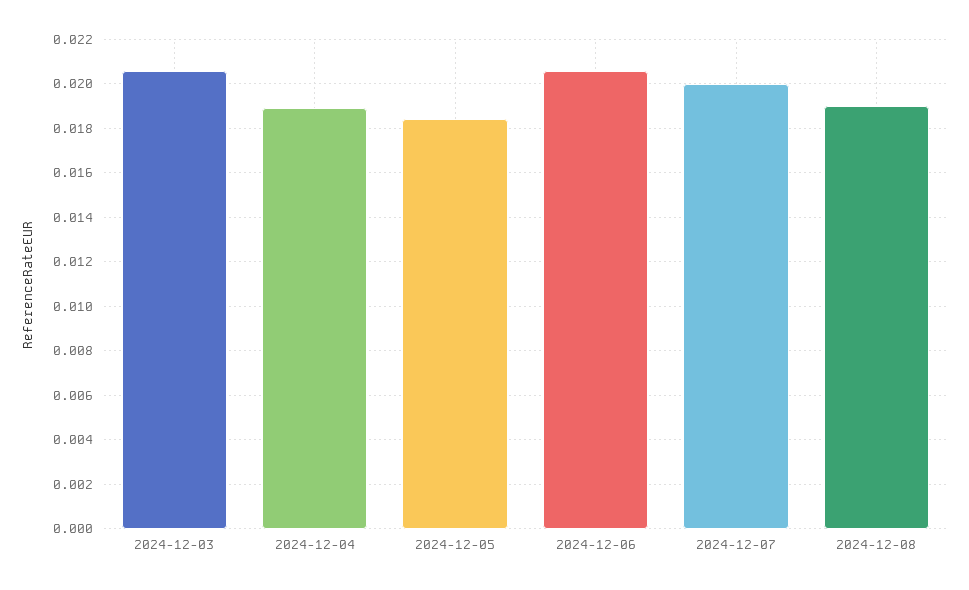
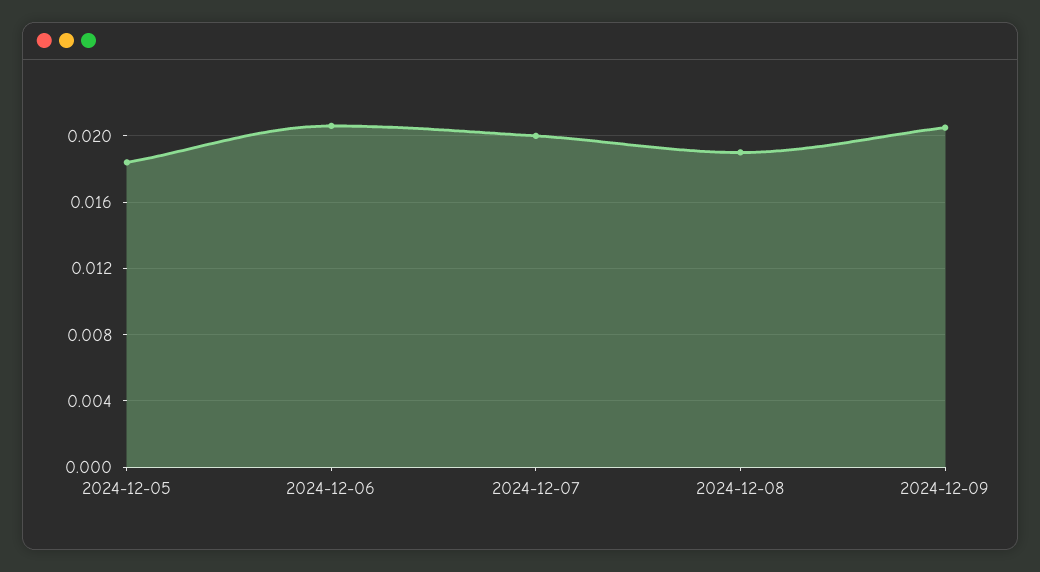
2024-12-03: 0.0205 -> none
2024-12-04: 0.019 -> none
2024-12-09: none -> 0.0205

